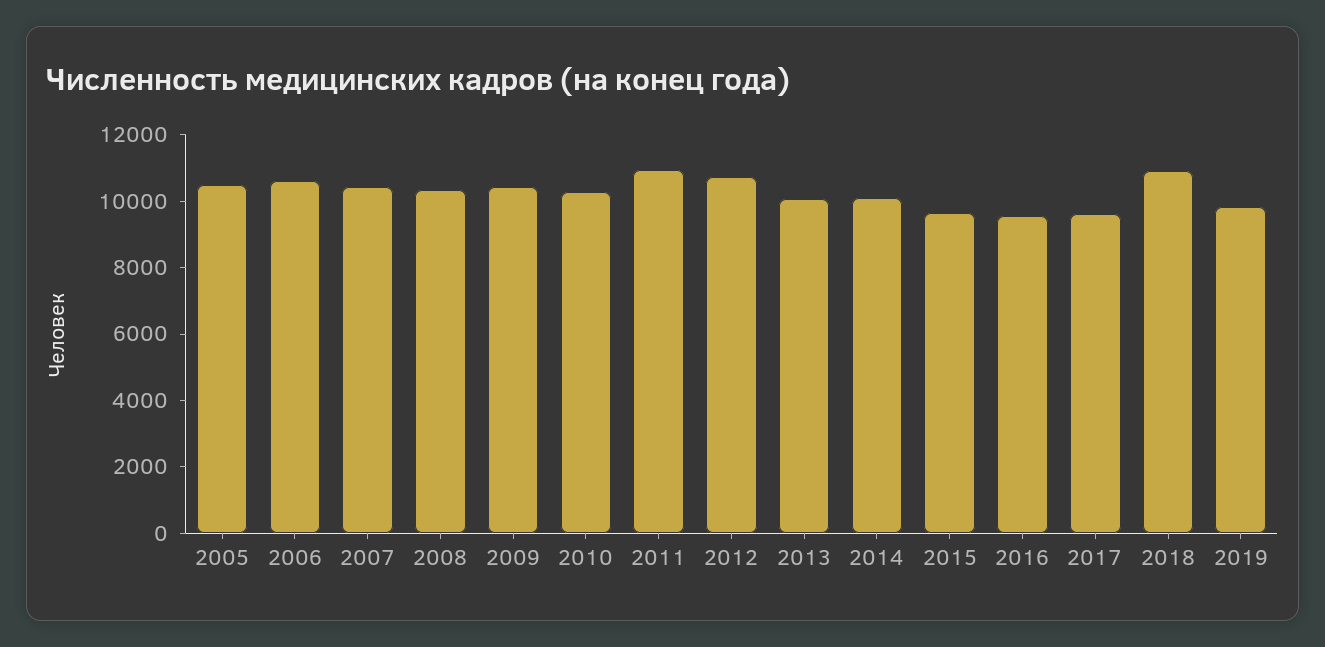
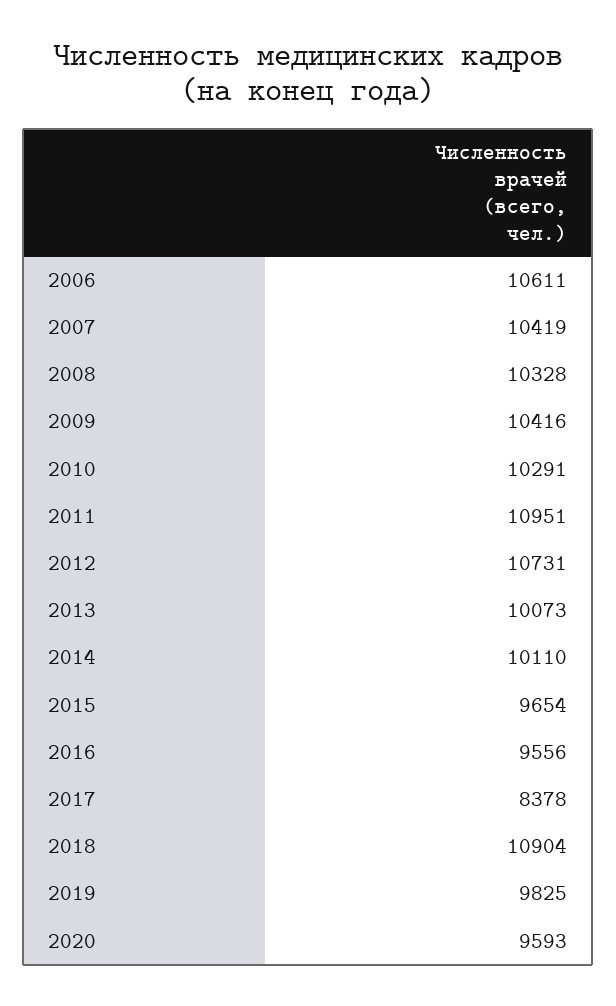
2005: 10500 -> none
2017: 9500 -> 8378
2020: none -> 9593

